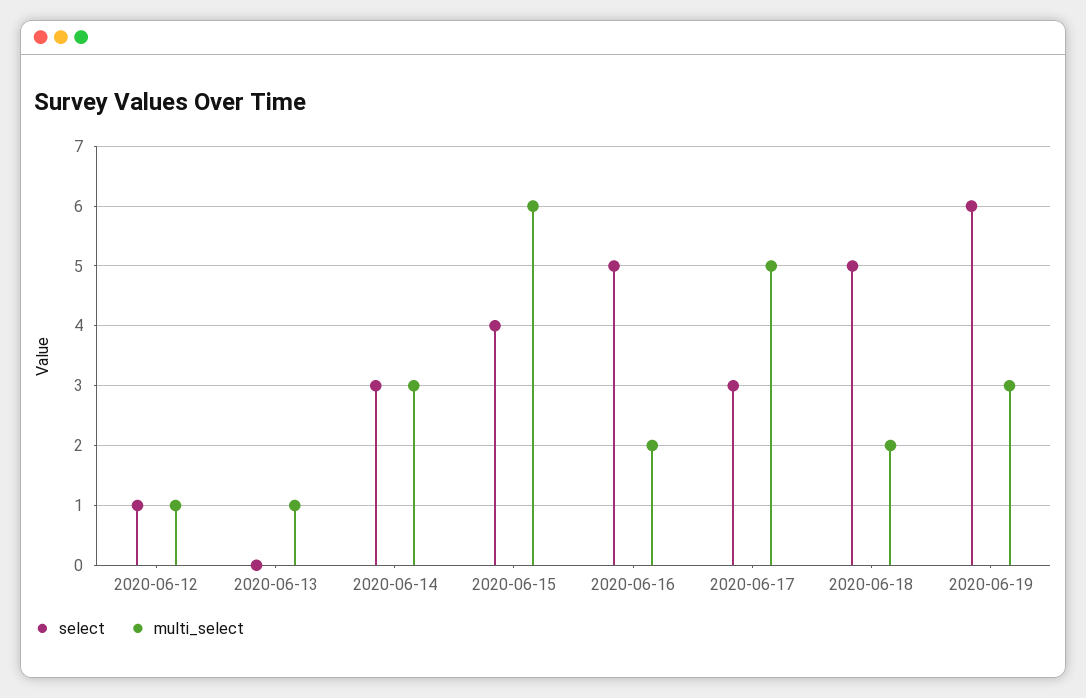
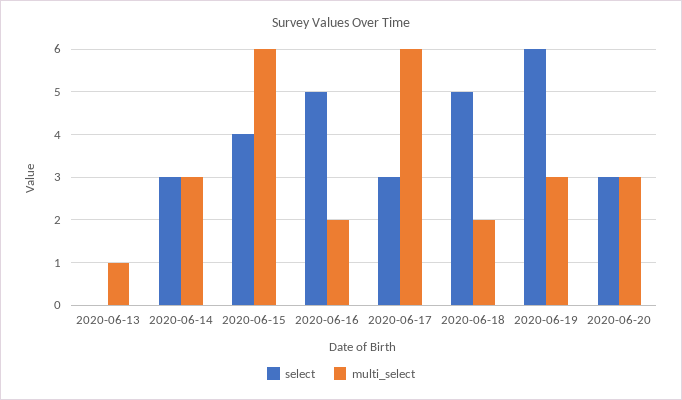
select, 2020-06-12: 1 -> none
multi_select, 2020-06-12: 1 -> none
multi_select, 2020-06-17: 5 -> 6
select, 2020-06-20: none -> 3
multi_select, 2020-06-20: none -> 3

